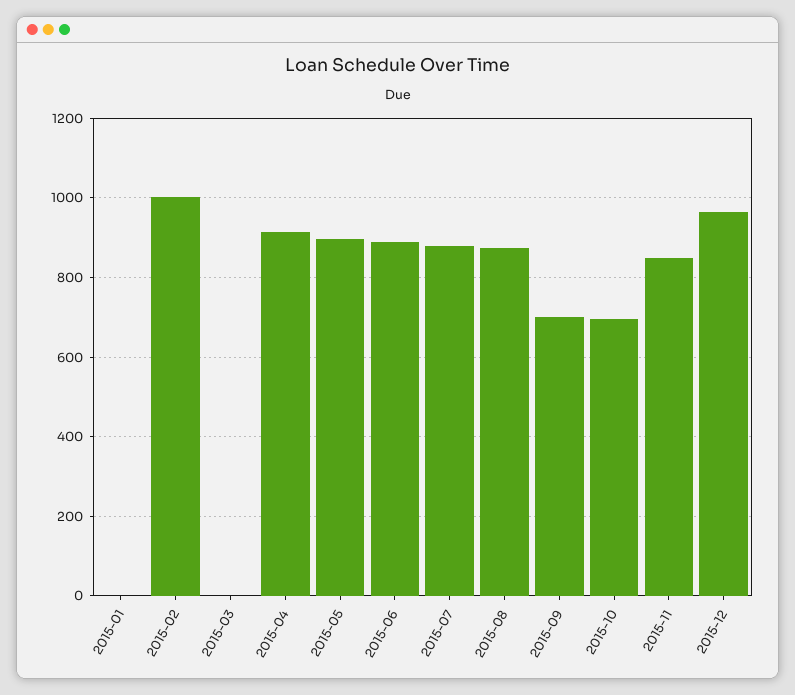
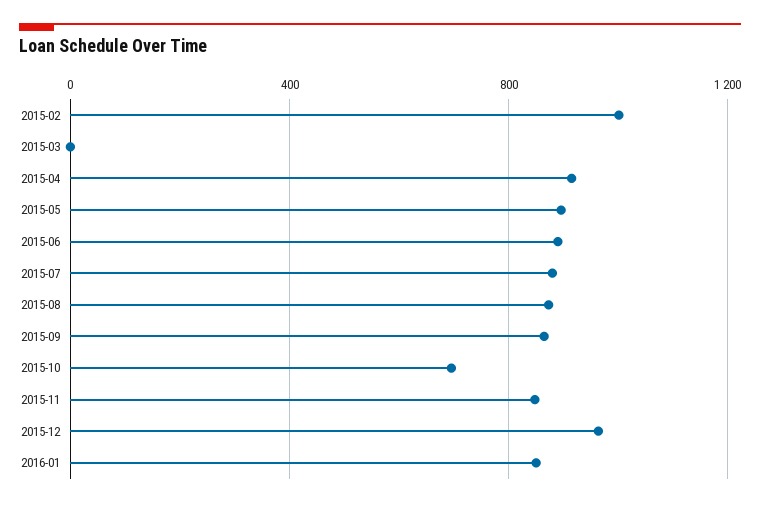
2015-01: 0 -> none
2015-09: 700 -> 850
2016-01: none -> 850

